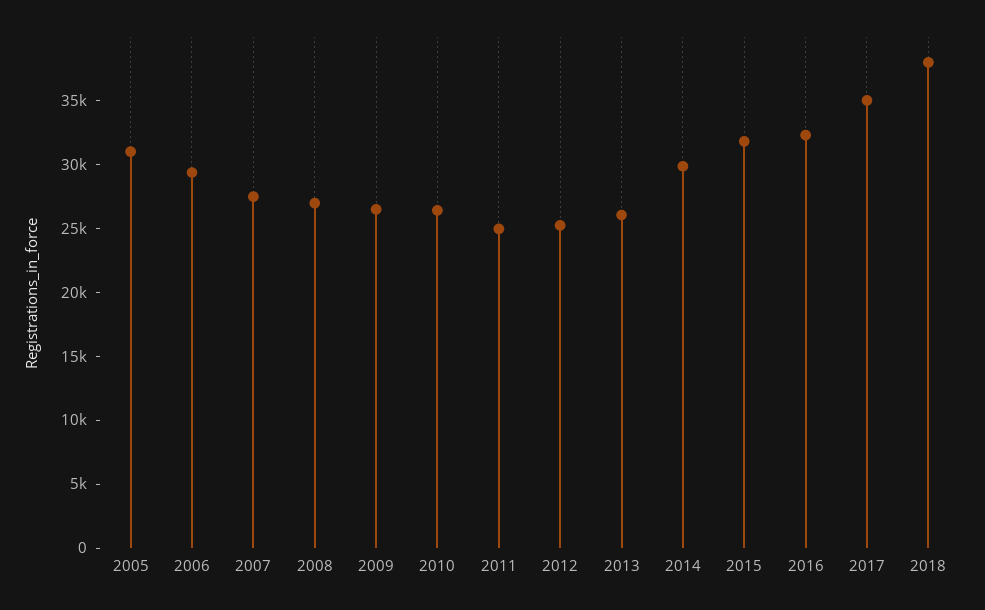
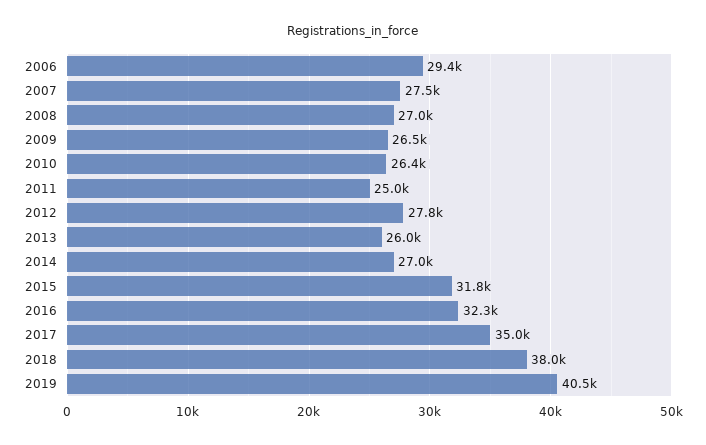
2005: 31000 -> none
2012: 25000 -> 27800
2014: 30000 -> 27000
2019: none -> 40500

